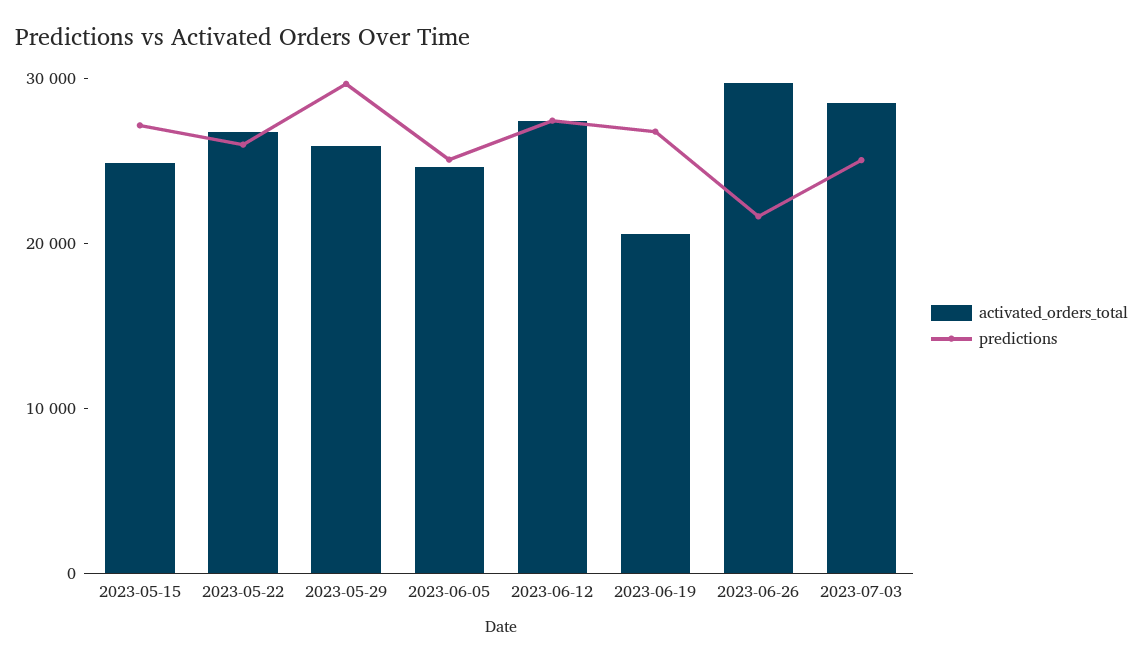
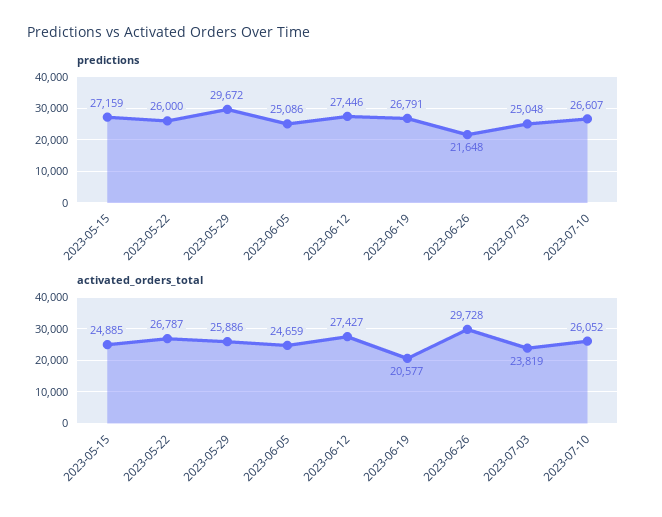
activated_orders_total, 2023-07-03: 28000 -> 23819
predictions, 2023-07-10: none -> 26607
activated_orders_total, 2023-07-10: none -> 26052

